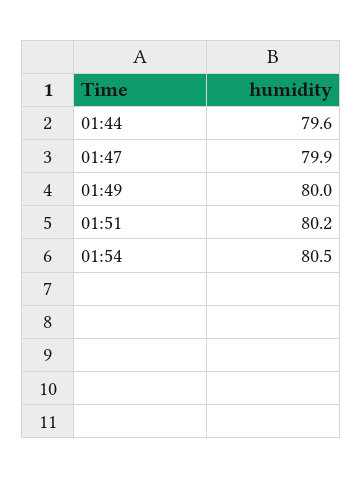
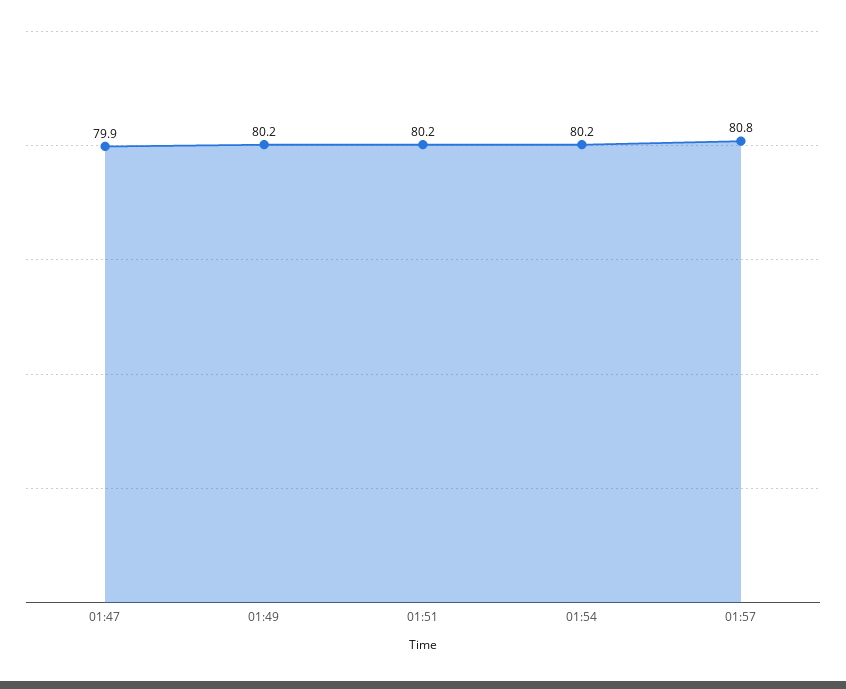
01:44: 79.6 -> none
01:49: 80 -> 80.2
01:54: 80.5 -> 80.2
01:57: none -> 80.8

